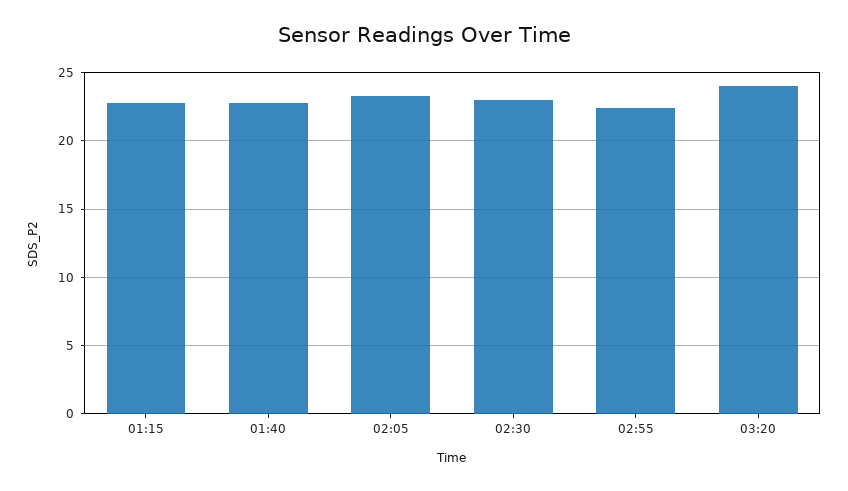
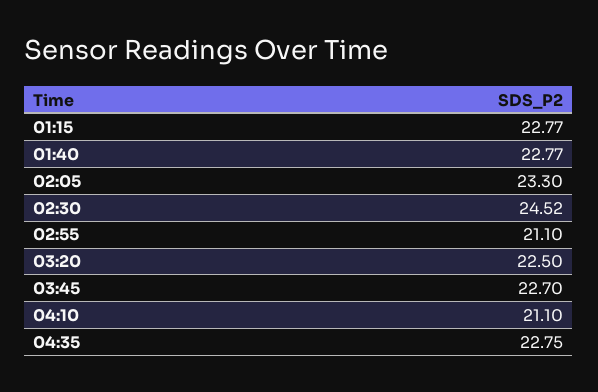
02:30: 23 -> 24.52
02:55: 22.5 -> 21.1
03:20: 24 -> 22.5
03:45: none -> 22.7
04:10: none -> 21.1
04:35: none -> 22.75

